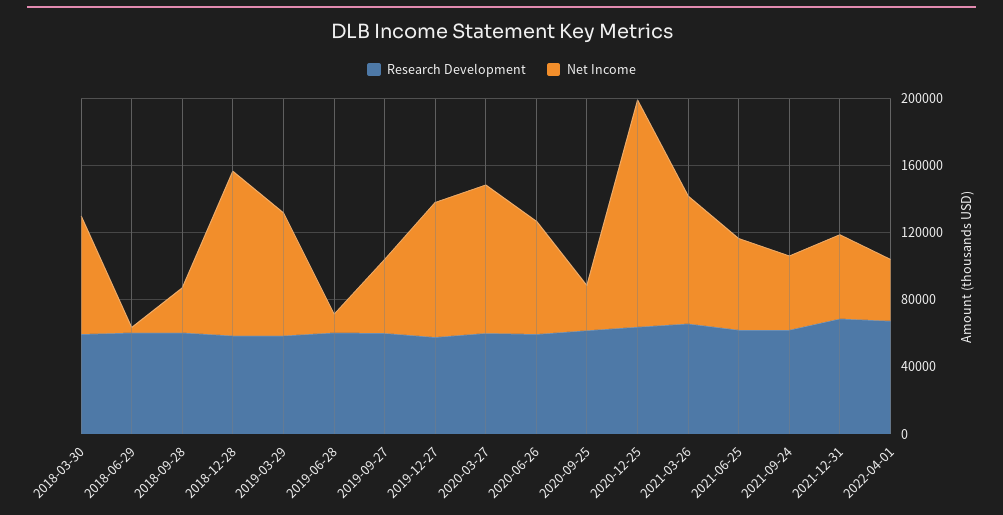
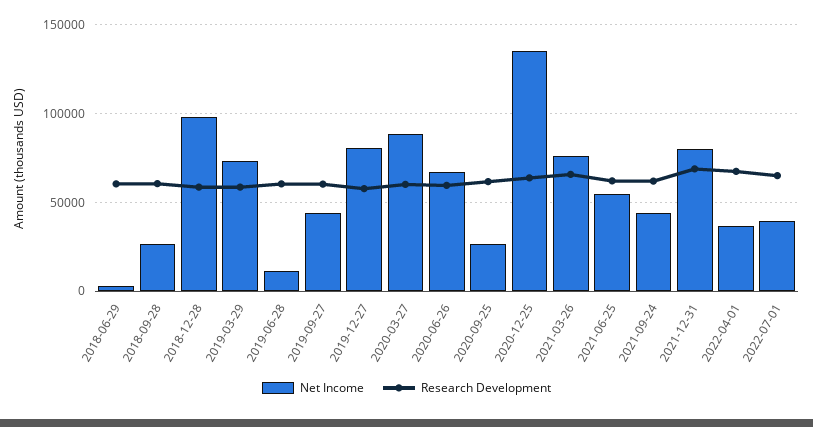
Research Development, 2018-03-30: 60000 -> none
Net Income, 2018-03-30: 70000 -> none
Net Income, 2021-12-31: 50000 -> 80000
Net Income, 2022-07-01: none -> 40000
Research Development, 2022-07-01: none -> 65000

